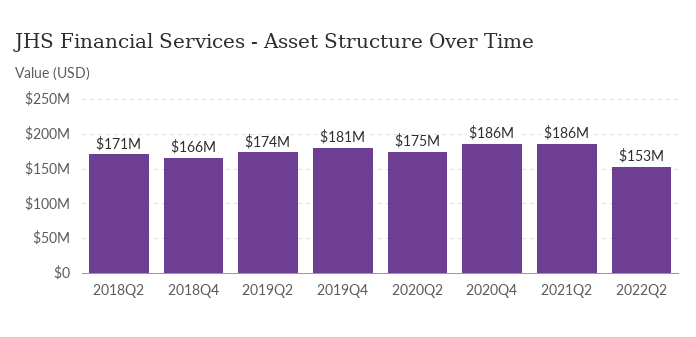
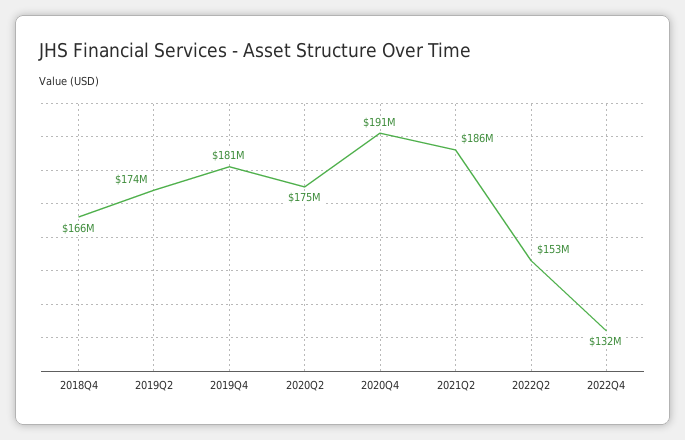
2018Q2: 171000000 -> none
2020Q4: 186000000 -> 191000000
2022Q4: none -> 132000000

